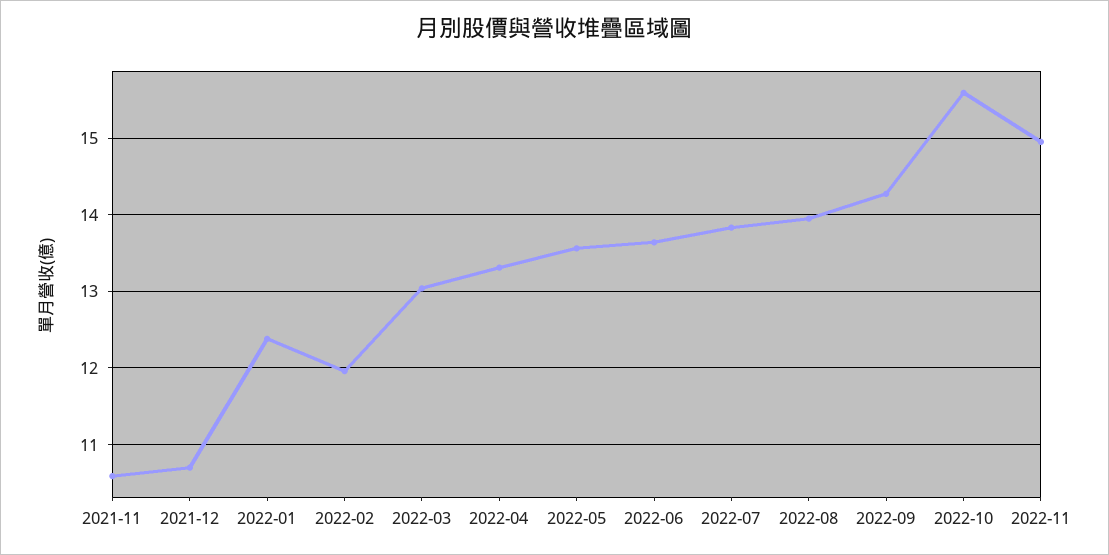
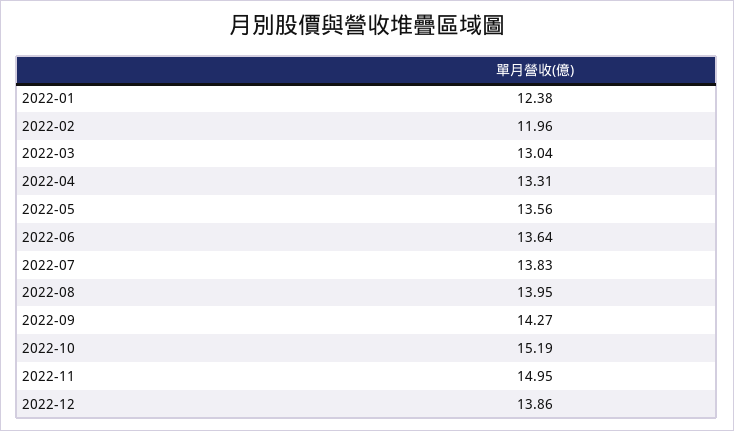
2021-11: 10.6 -> none
2021-12: 10.7 -> none
2022-10: 15.6 -> 15.19
2022-12: none -> 13.86

